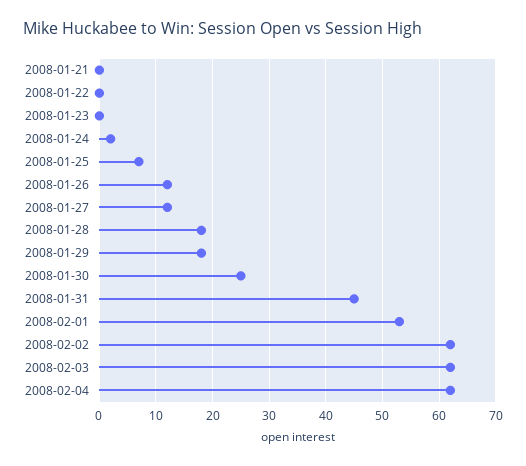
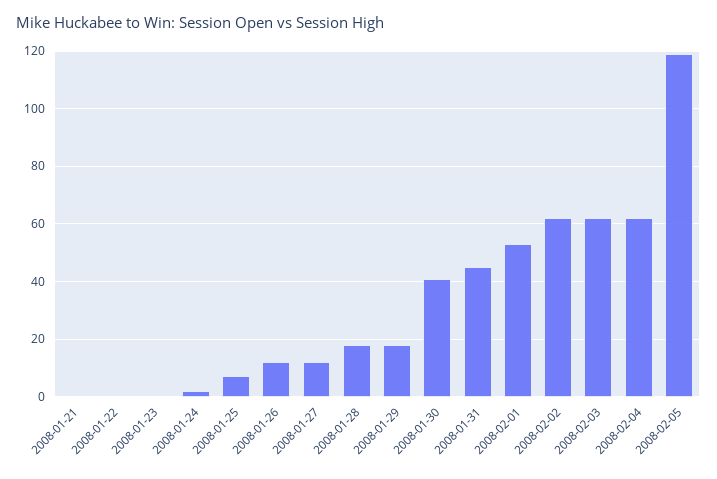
2008-01-30: 25 -> 40
2008-02-05: none -> 120

